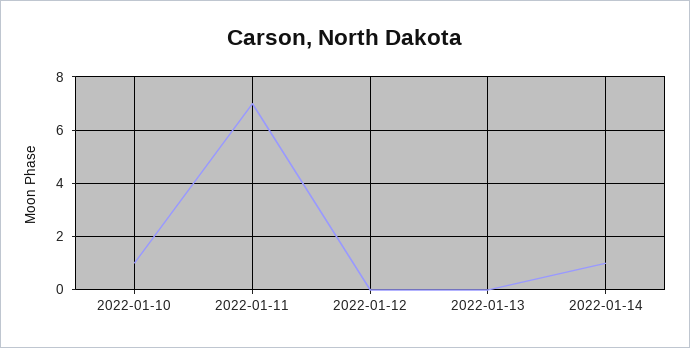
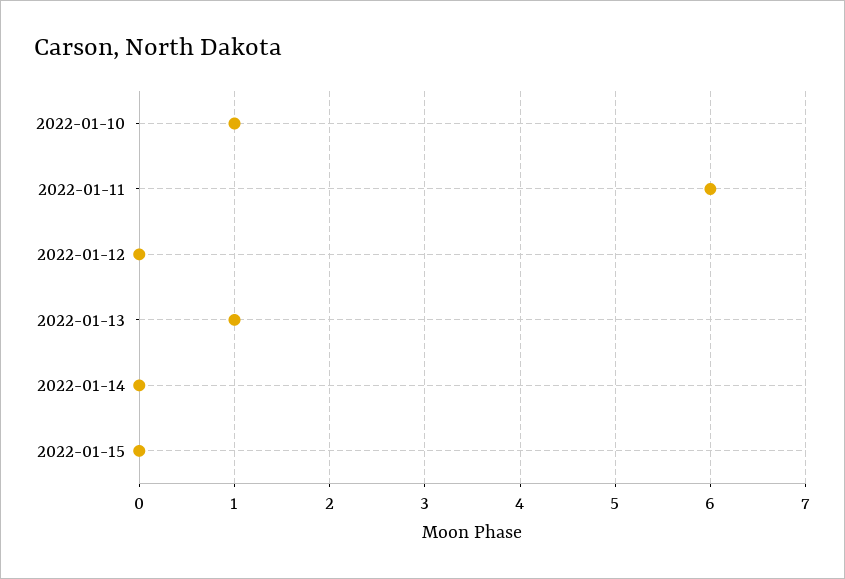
2022-01-11: 7 -> 6
2022-01-13: 0 -> 1
2022-01-14: 1 -> 0
2022-01-15: none -> 0

